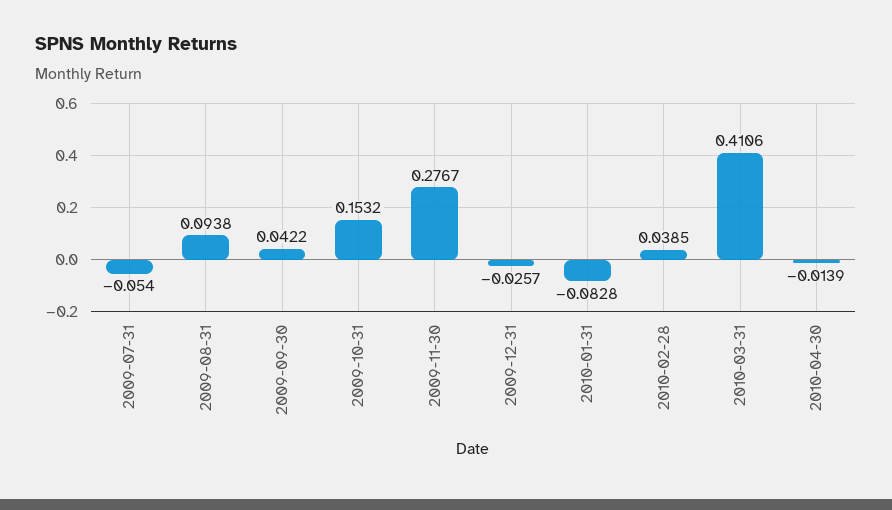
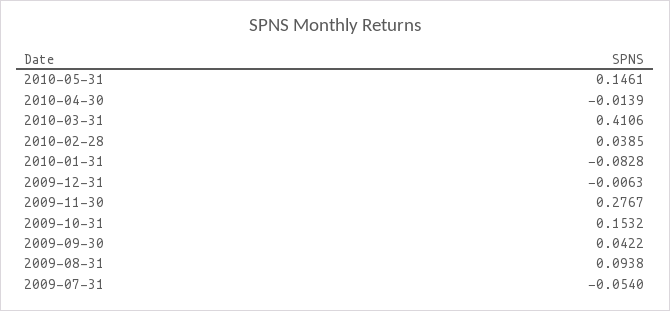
2009-12-31: -0.0257 -> -0.0063
2010-05-31: none -> 0.1461

